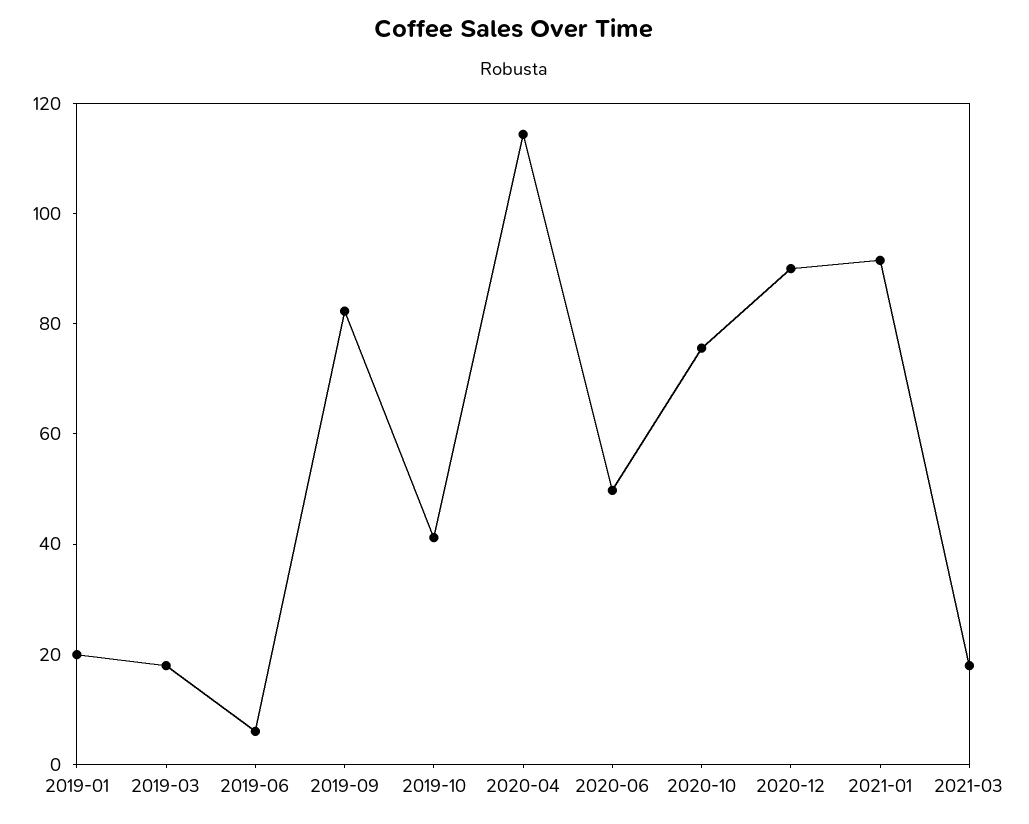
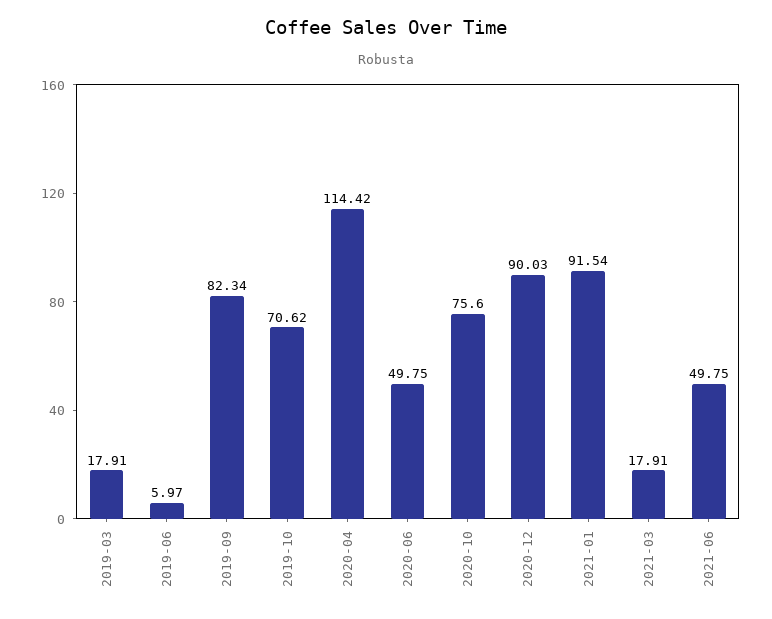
2019-01: 20 -> none
2019-10: 40 -> 70.62
2021-06: none -> 49.75

